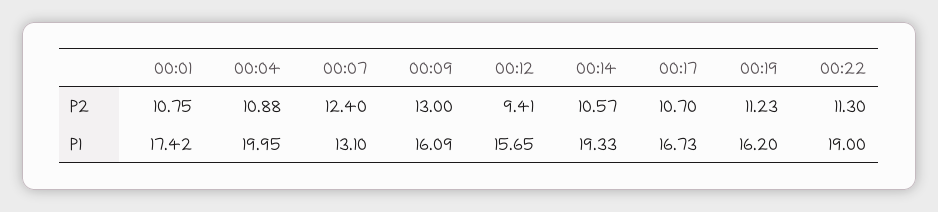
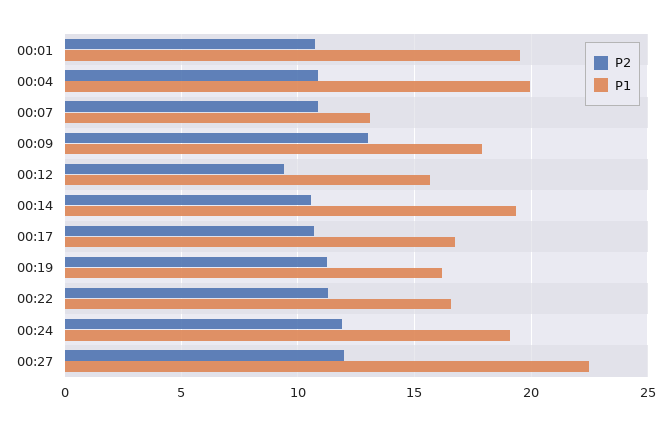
P2, 00:07: 12.4 -> 11
P1, 00:01: 17.42 -> 19.5
P1, 00:09: 16.09 -> 18
P1, 00:22: 19 -> 16.5
P2, 00:24: none -> 12
P1, 00:24: none -> 19
P2, 00:27: none -> 12
P1, 00:27: none -> 22.5

